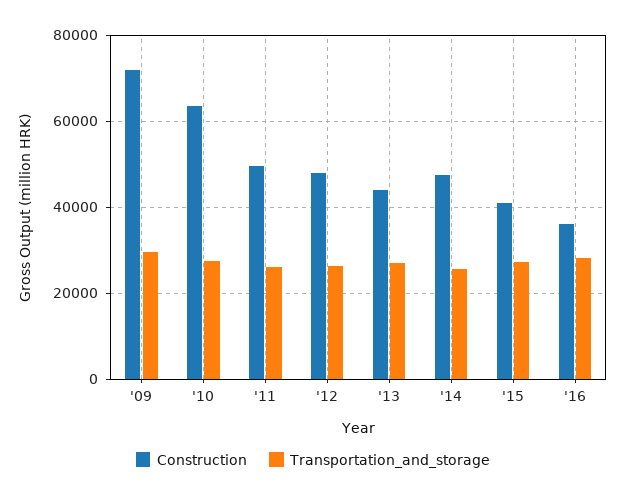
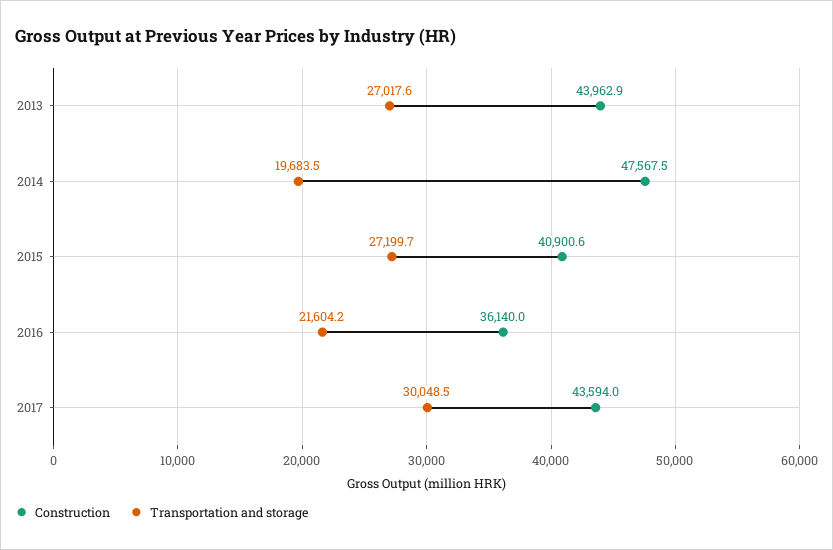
Construction, '09: 72000 -> none
Transportation_and_storage, '09: 30000 -> none
Construction, '10: 64000 -> none
Transportation_and_storage, '10: 28000 -> none
Construction, '11: 50000 -> none
Transportation_and_storage, '11: 26000 -> none
Construction, '12: 48000 -> none
Transportation_and_storage, '12: 26000 -> none
Transportation_and_storage, '14: 26000 -> 19683.5
Transportation_and_storage, '16: 28000 -> 21604.2
Construction, 2017: none -> 43594
Transportation_and_storage, 2017: none -> 30048.5

